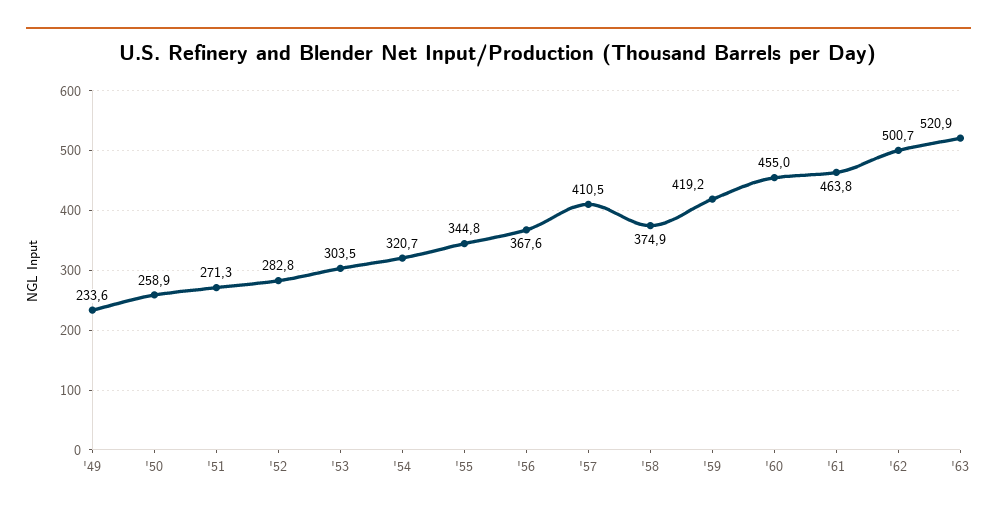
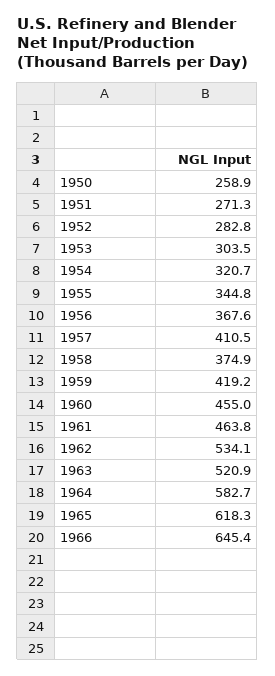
'49: 233.6 -> none
'62: 500.7 -> 534.1
1964: none -> 582.7
1965: none -> 618.3
1966: none -> 645.4

